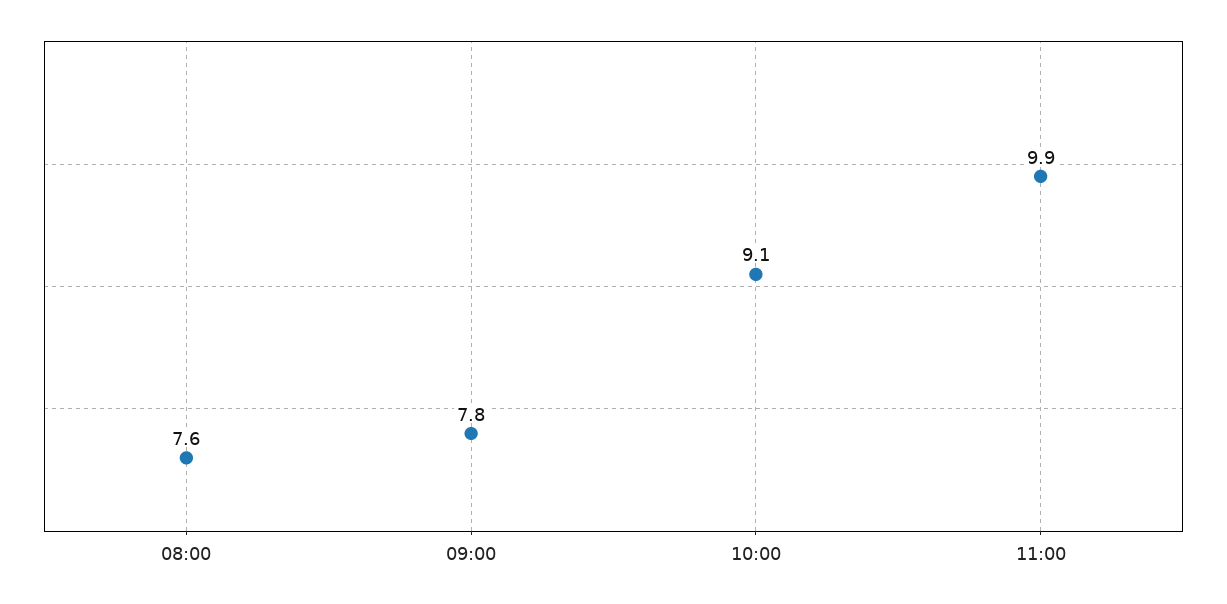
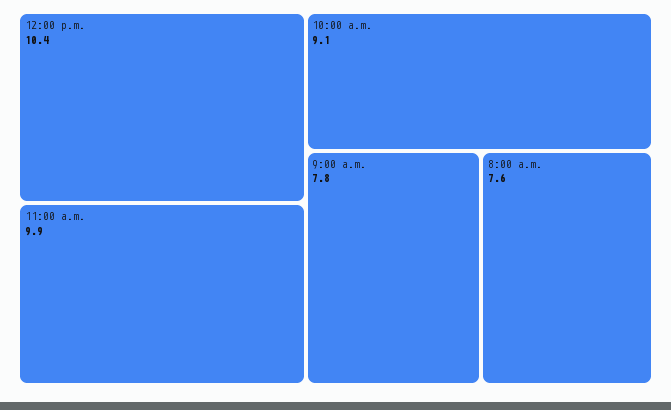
12:00 p.m.: none -> 10.4

